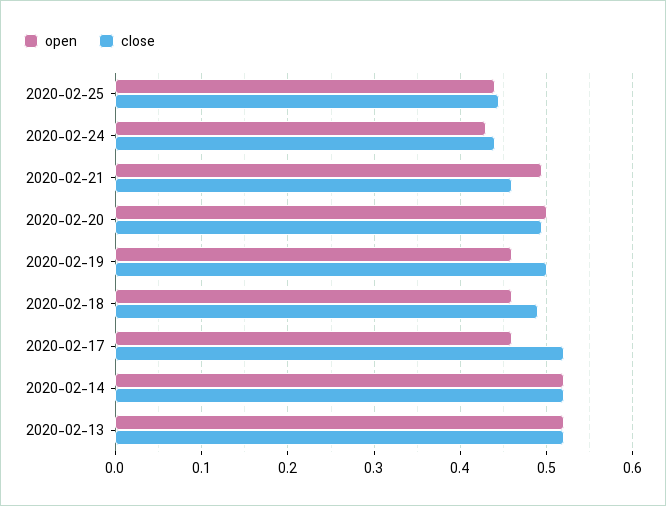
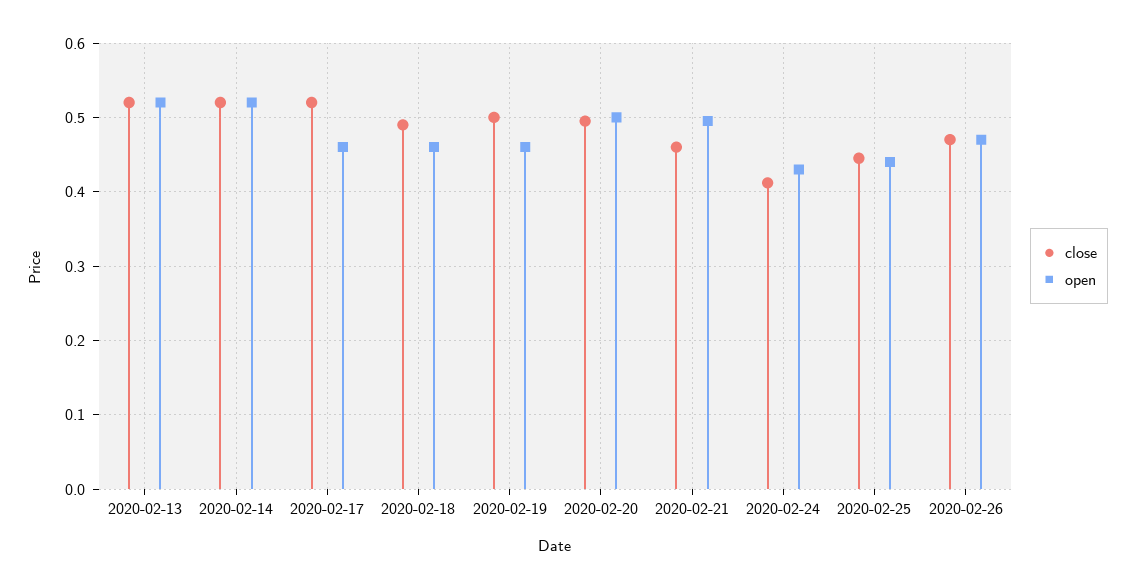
close, 2020-02-24: 0.44 -> 0.41
close, 2020-02-26: none -> 0.47
open, 2020-02-26: none -> 0.47

